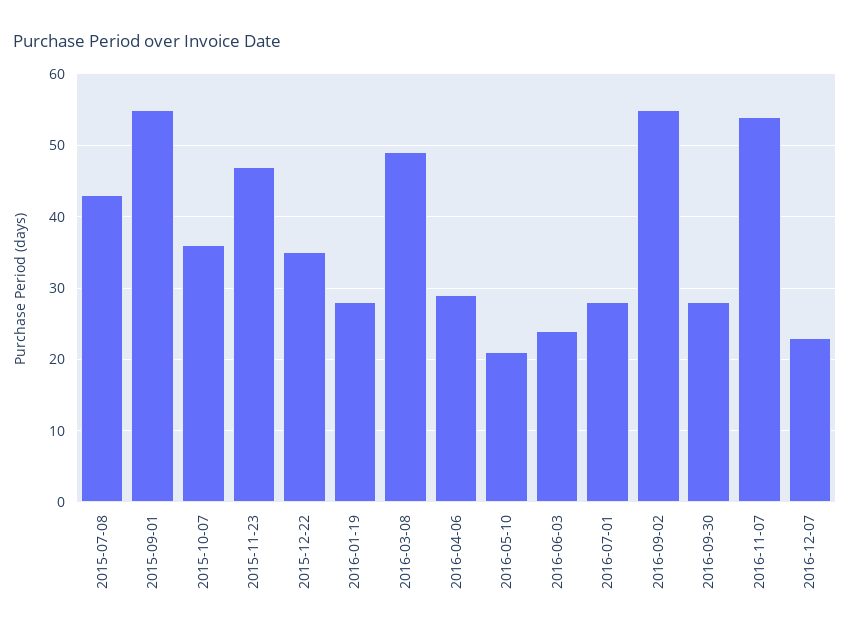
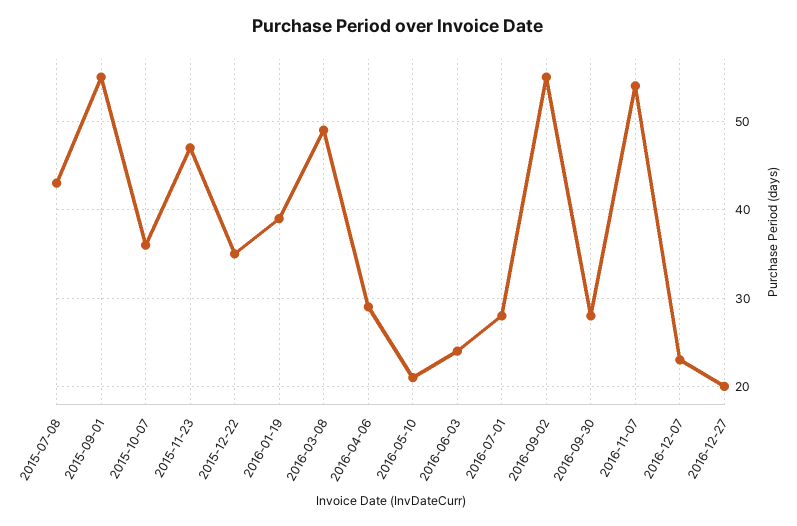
2016-01-19: 28 -> 39
2016-12-27: none -> 20

